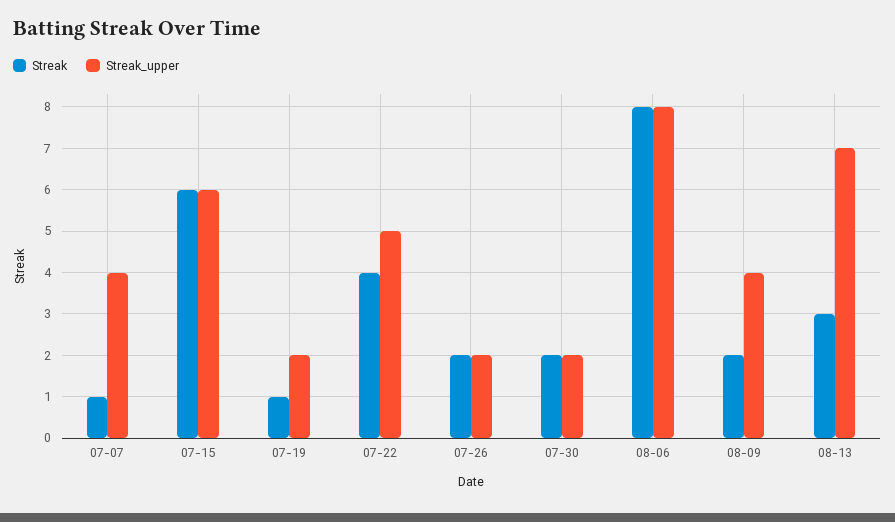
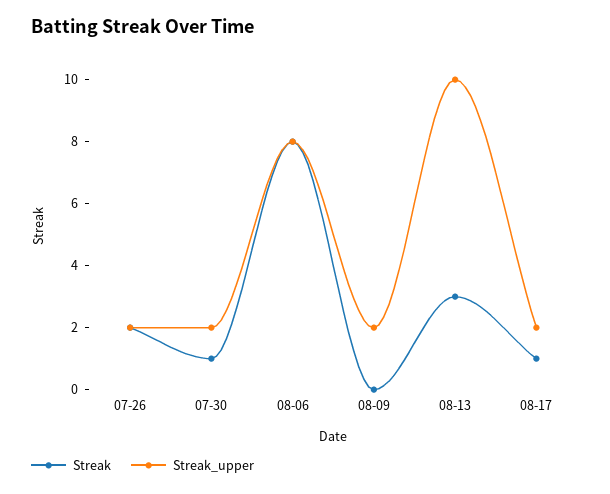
Streak, 07-07: 1 -> none
Streak_upper, 07-07: 4 -> none
Streak, 07-15: 6 -> none
Streak_upper, 07-15: 6 -> none
Streak, 07-19: 1 -> none
Streak_upper, 07-19: 2 -> none
Streak, 07-22: 4 -> none
Streak_upper, 07-22: 5 -> none
Streak, 07-30: 2 -> 1
Streak, 08-09: 2 -> 0
Streak_upper, 08-09: 4 -> 2
Streak_upper, 08-13: 7 -> 10
Streak, 08-17: none -> 1
Streak_upper, 08-17: none -> 2

